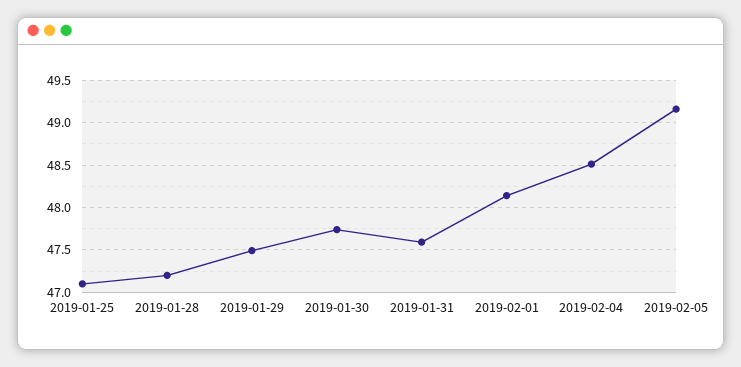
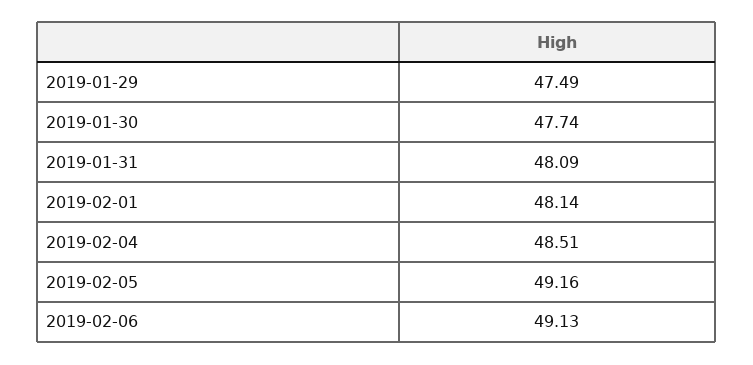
2019-01-25: 47.1 -> none
2019-01-28: 47.2 -> none
2019-01-31: 47.6 -> 48.09
2019-02-06: none -> 49.13

